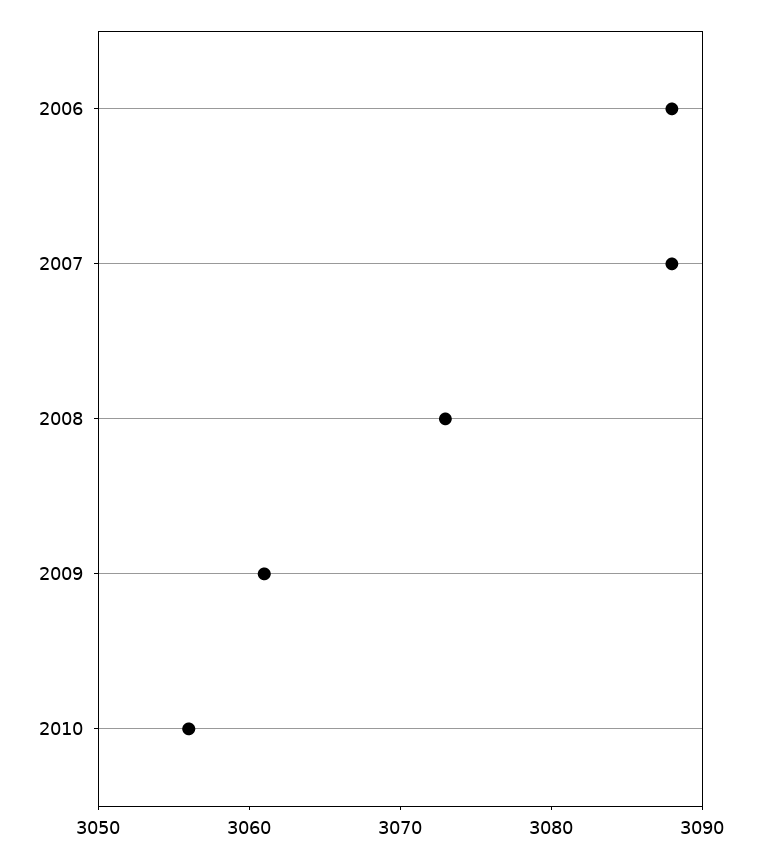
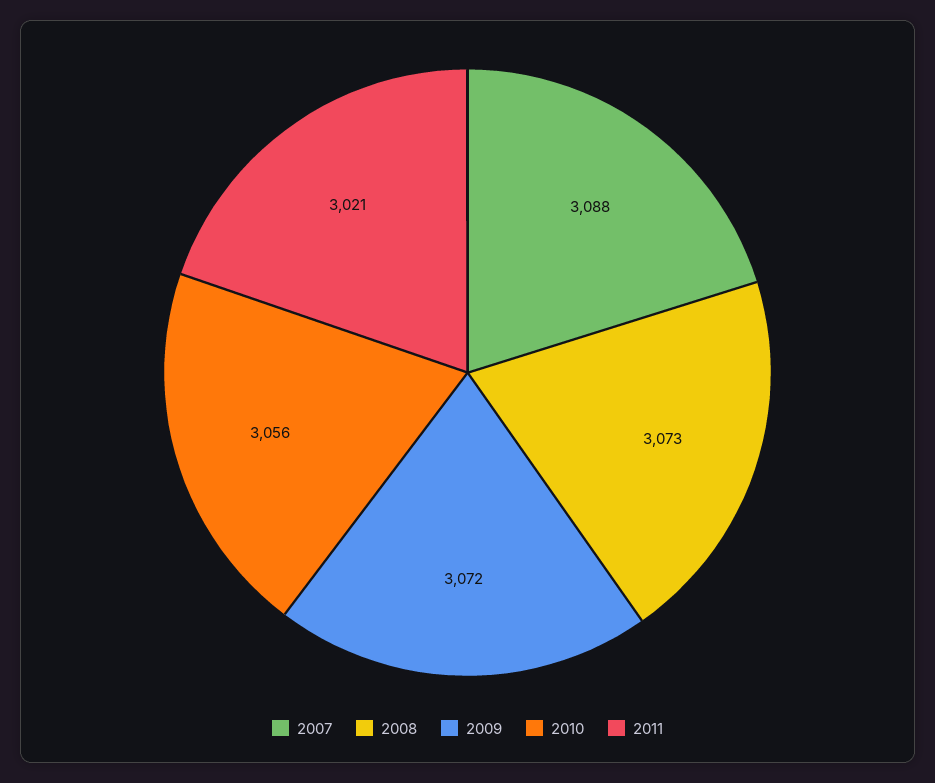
2006: 3088 -> none
2009: 3061 -> 3072
2011: none -> 3021

